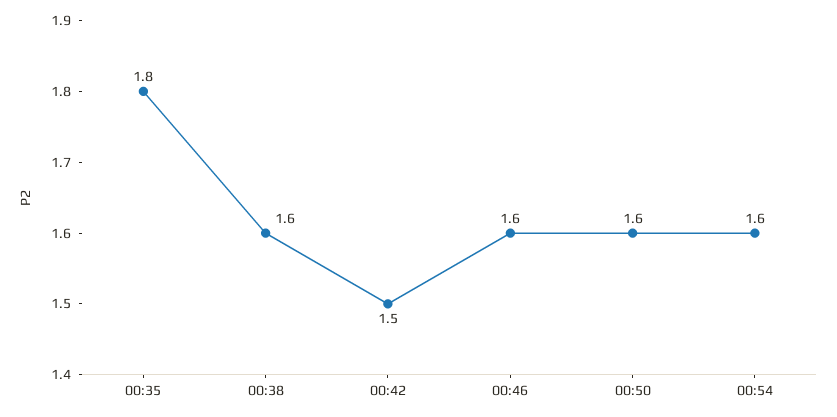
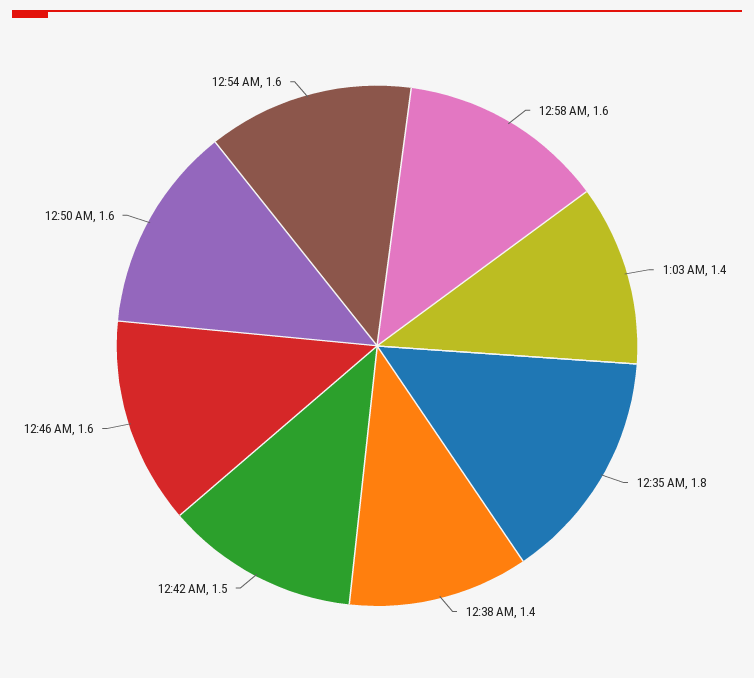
00:38: 1.6 -> 1.4
12:58 AM: none -> 1.6
1:03 AM: none -> 1.4

